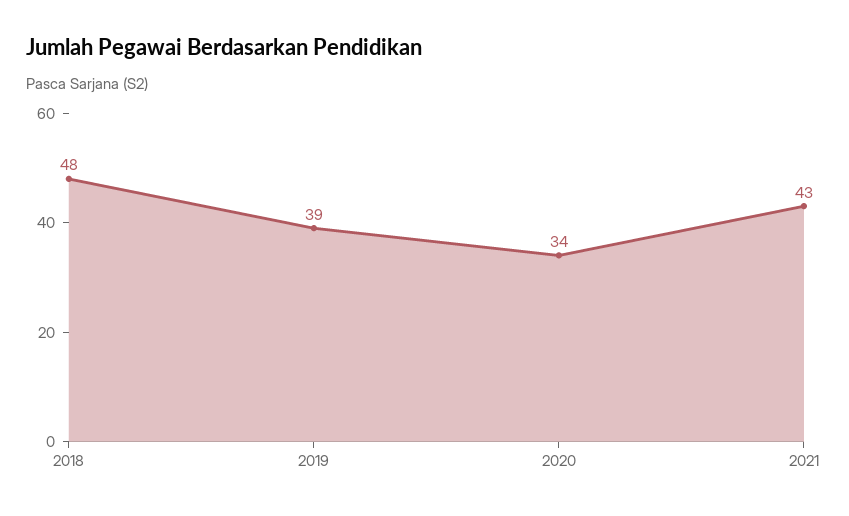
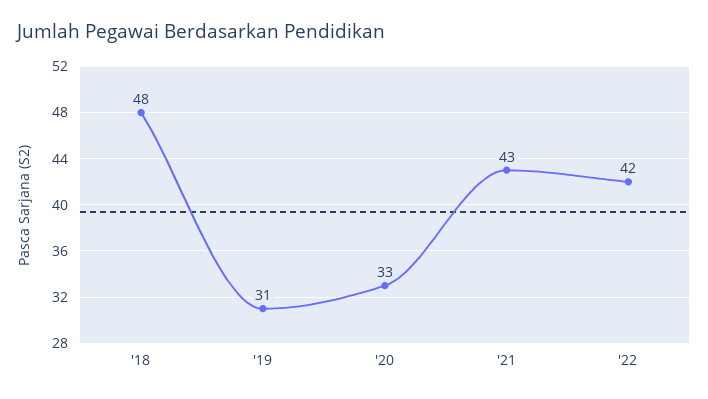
2019: 39 -> 31
2020: 34 -> 33
'22: none -> 42

